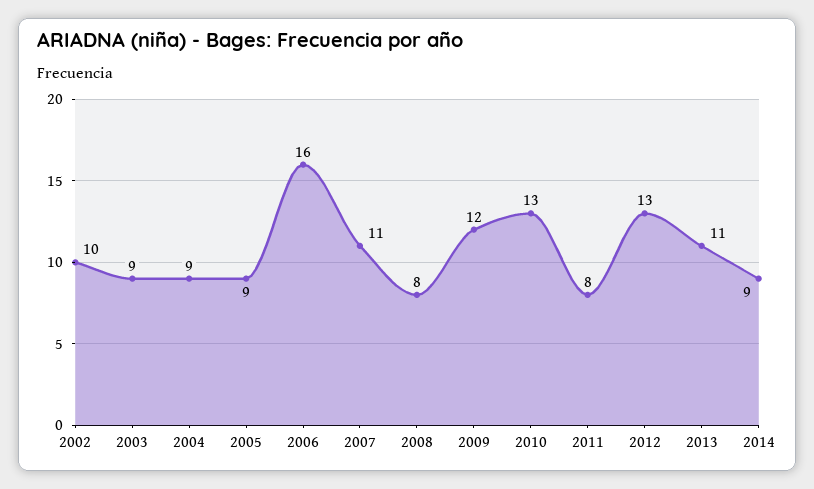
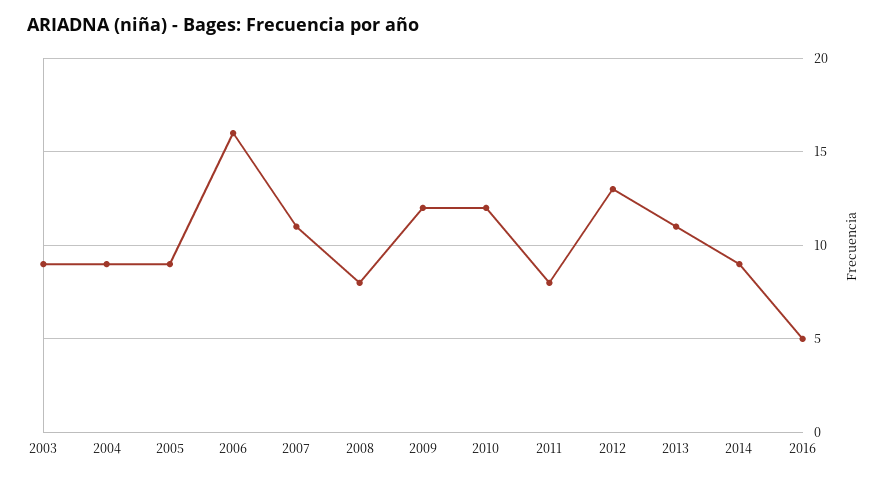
2002: 10 -> none
2010: 13 -> 12
2016: none -> 5

